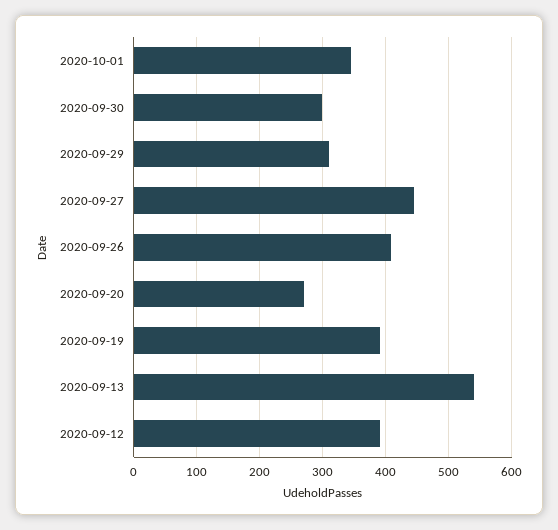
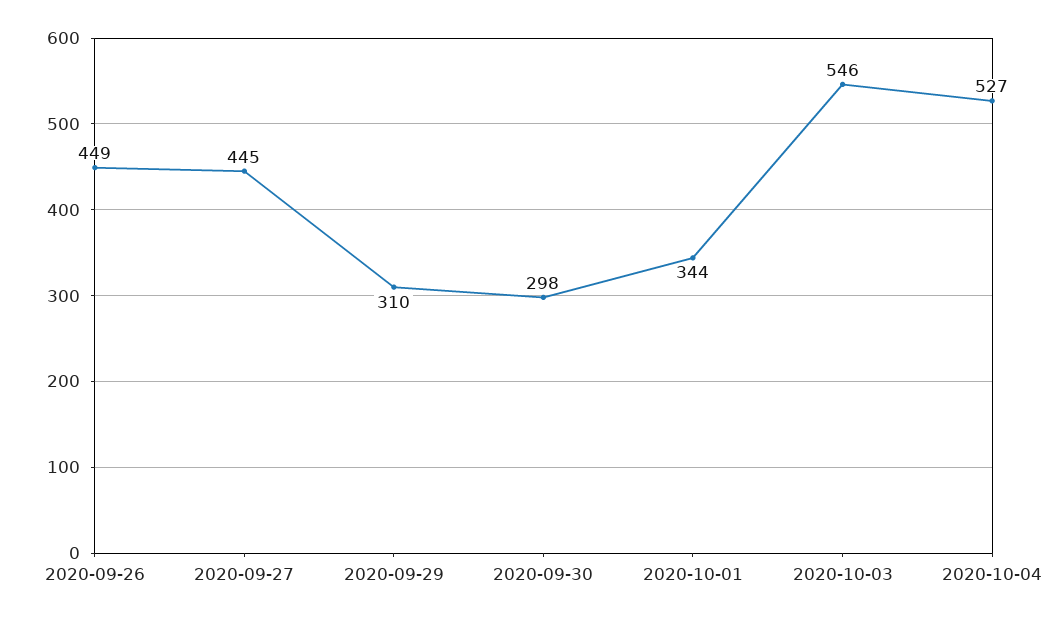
2020-09-26: 410 -> 449
2020-09-20: 270 -> none
2020-09-19: 390 -> none
2020-09-13: 540 -> none
2020-09-12: 390 -> none
2020-10-03: none -> 546
2020-10-04: none -> 527

